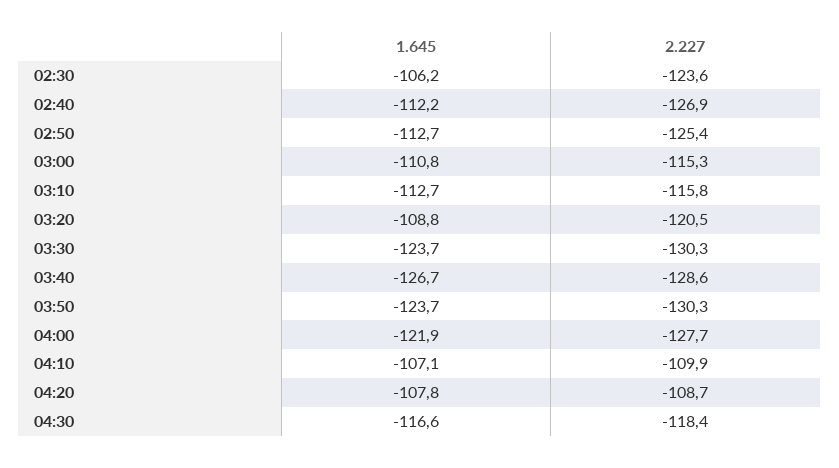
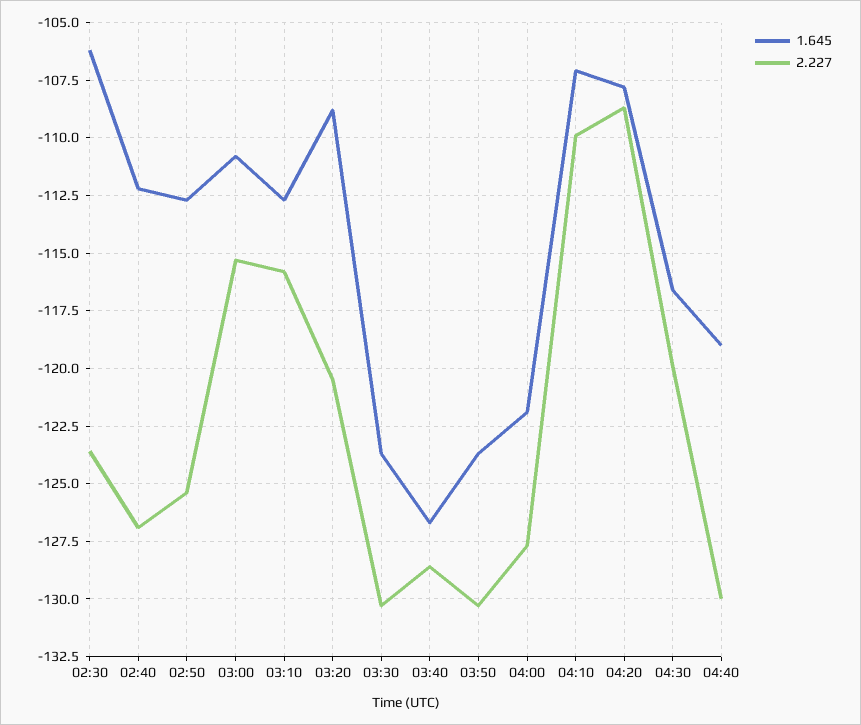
2.227, 04:30: -118.4 -> -120
1.645, 04:40: none -> -119
2.227, 04:40: none -> -130

